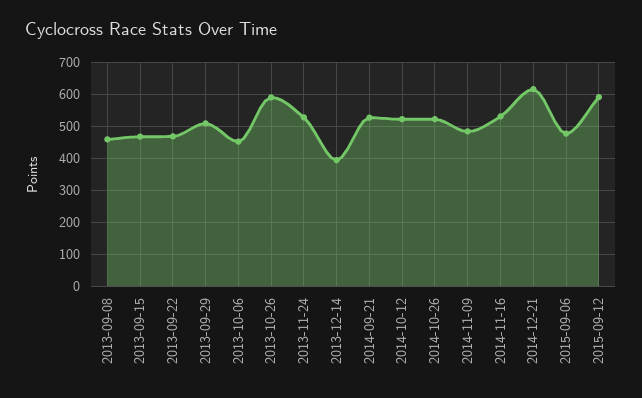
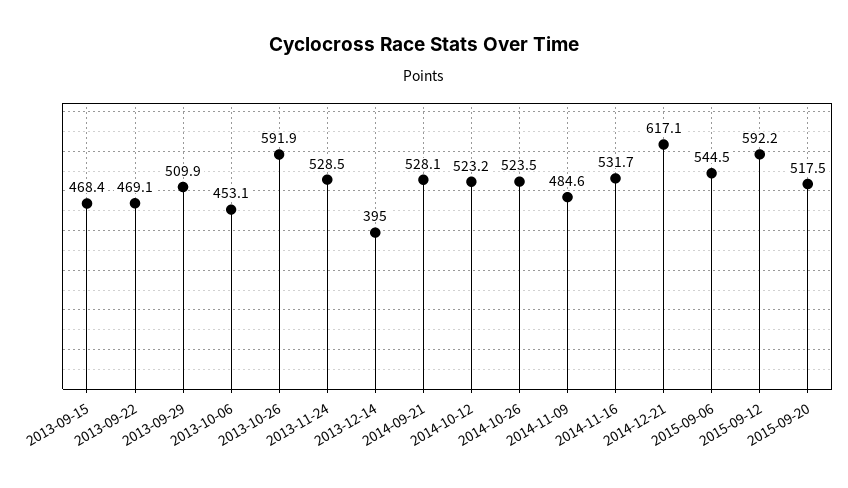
2013-09-08: 460 -> none
2015-09-06: 480 -> 544.5
2015-09-20: none -> 517.5

